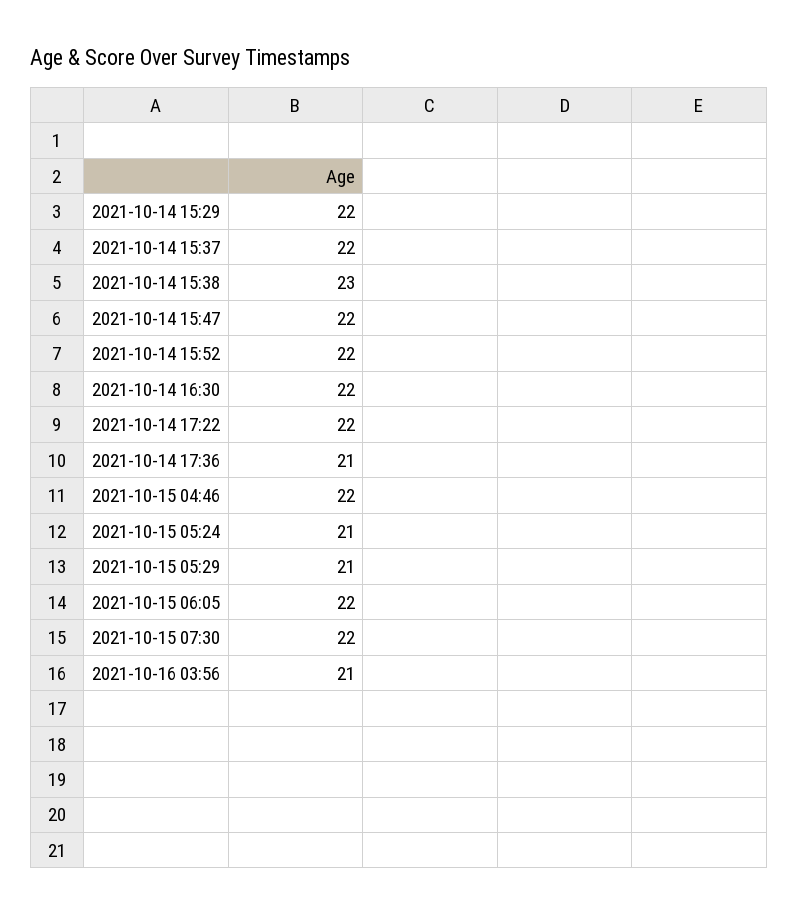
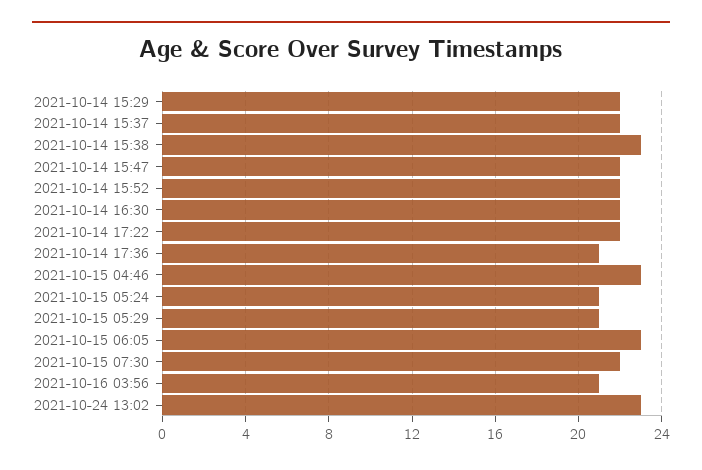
2021-10-15 04:46: 22 -> 23
2021-10-15 06:05: 22 -> 23
2021-10-24 13:02: none -> 23

